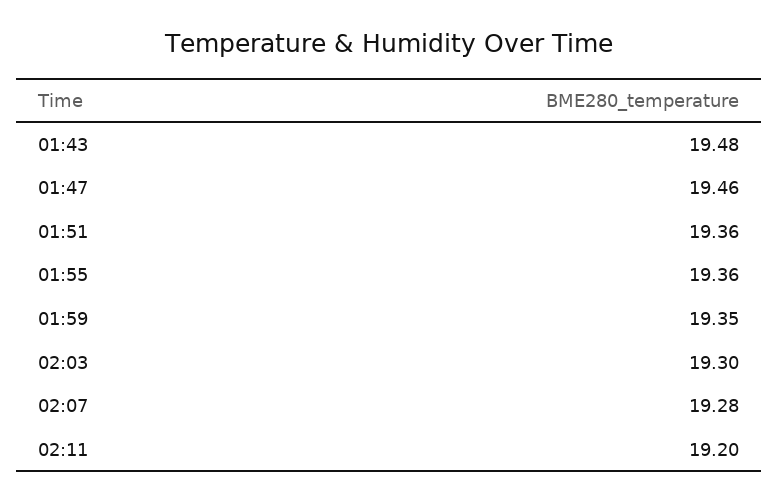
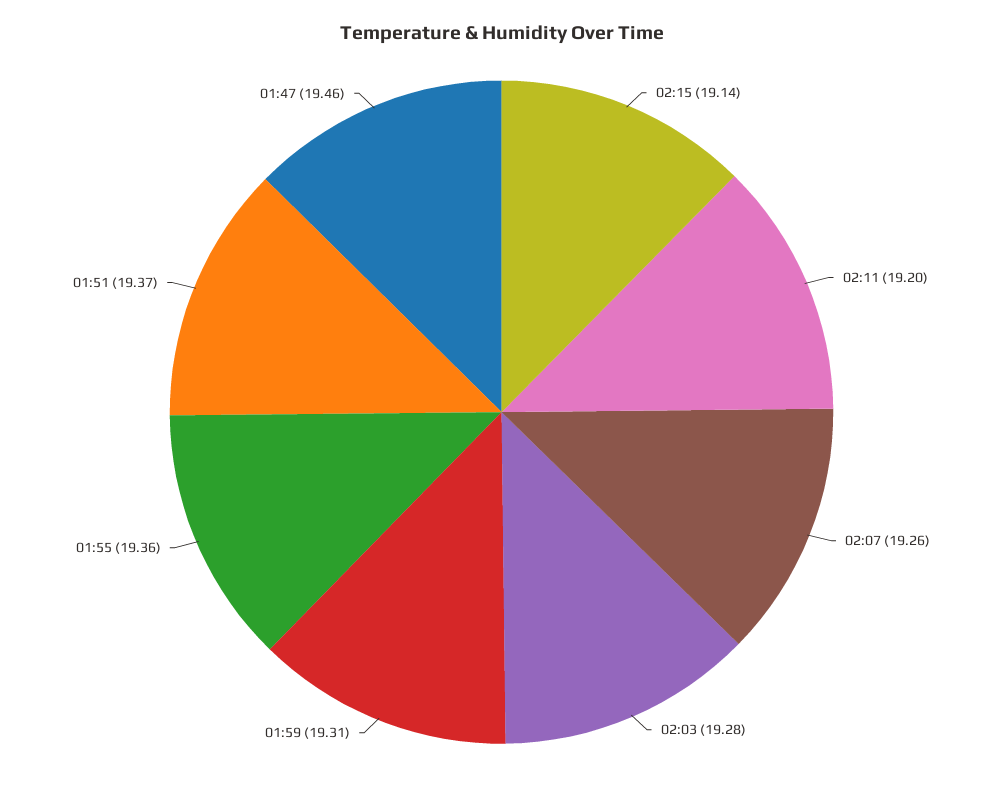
01:43: 19.48 -> none
01:51: 19.36 -> 19.37
01:59: 19.35 -> 19.31
02:03: 19.3 -> 19.28
02:07: 19.28 -> 19.26
02:15: none -> 19.14

